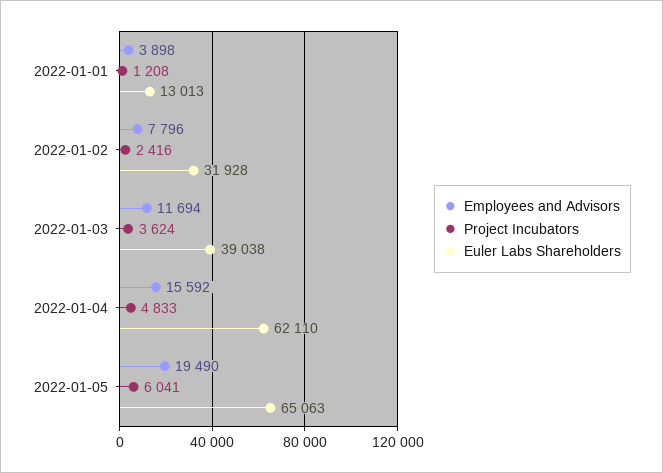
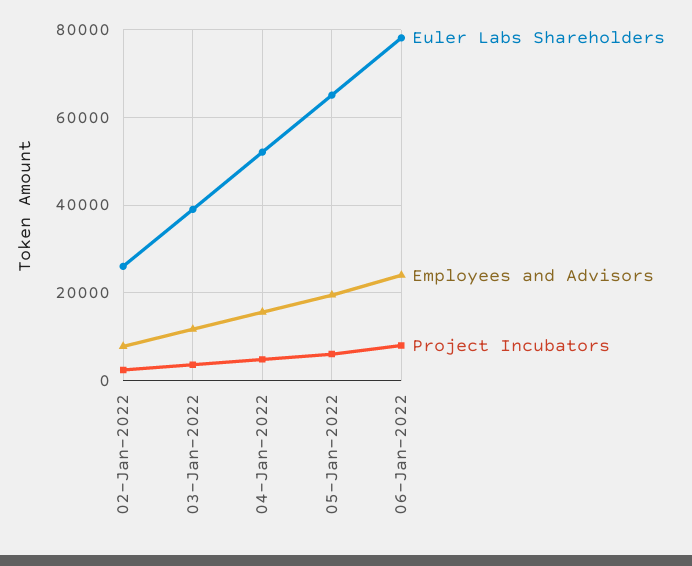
Employees and Advisors, 2022-01-01: 3898 -> none
Project Incubators, 2022-01-01: 1208 -> none
Euler Labs Shareholders, 2022-01-01: 13013 -> none
Euler Labs Shareholders, 2022-01-02: 31928 -> 26000
Euler Labs Shareholders, 2022-01-04: 62110 -> 52000
Euler Labs Shareholders, 06-Jan-2022: none -> 78000
Employees and Advisors, 06-Jan-2022: none -> 24000
Project Incubators, 06-Jan-2022: none -> 8000

